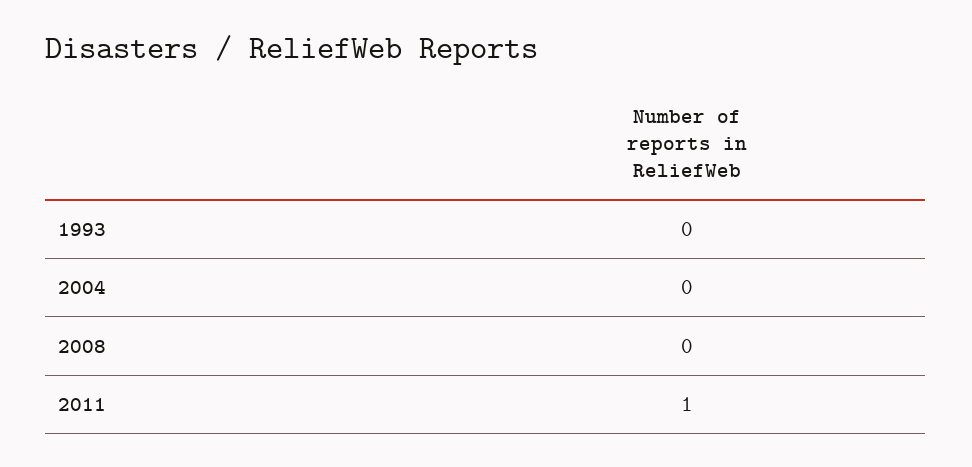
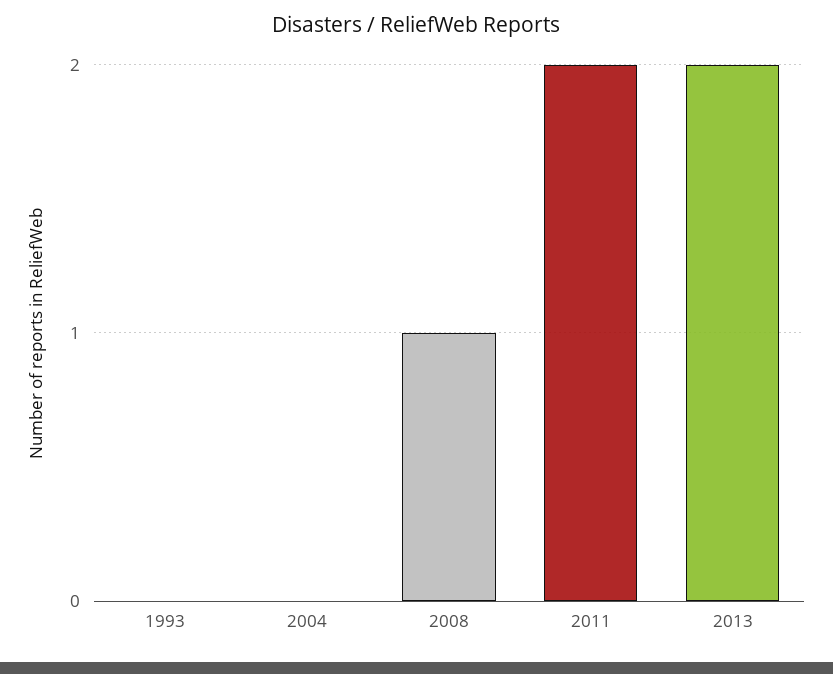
2008: 0 -> 1
2011: 1 -> 2
2013: none -> 2

